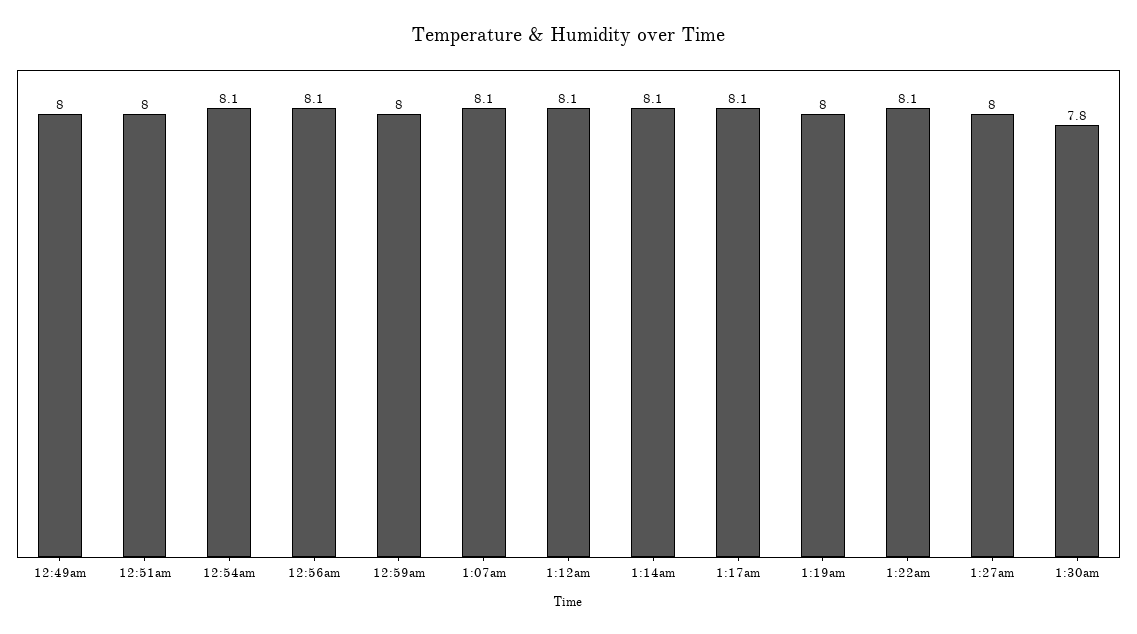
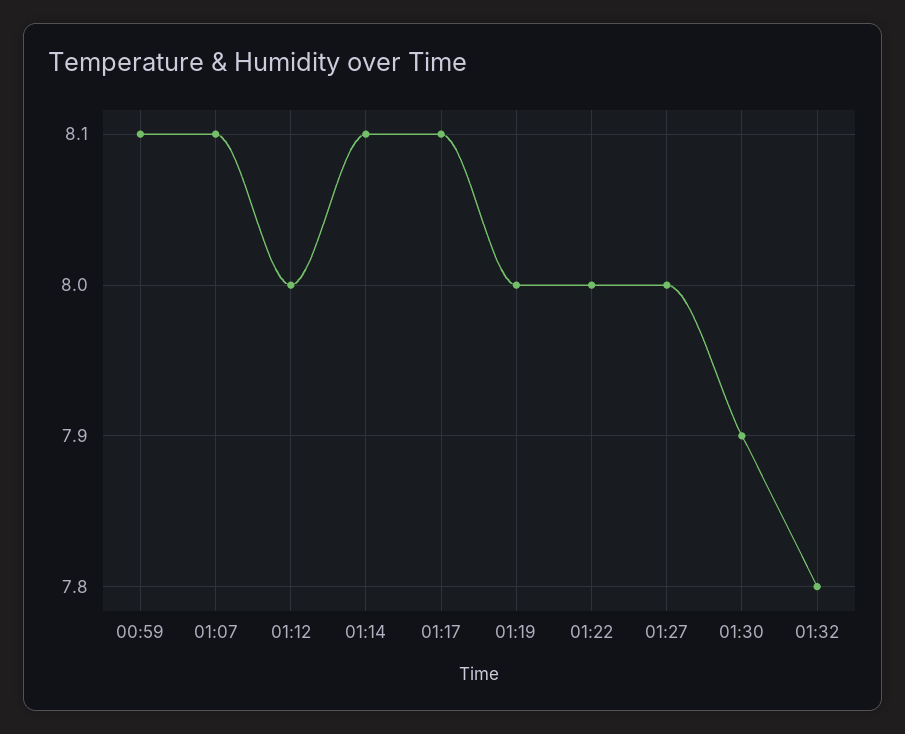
12:49am: 8 -> none
12:51am: 8 -> none
12:54am: 8.1 -> none
12:56am: 8.1 -> none
12:59am: 8 -> 8.1
1:12am: 8.1 -> 8
1:22am: 8.1 -> 8
1:30am: 7.8 -> 7.9
01:32: none -> 7.8

